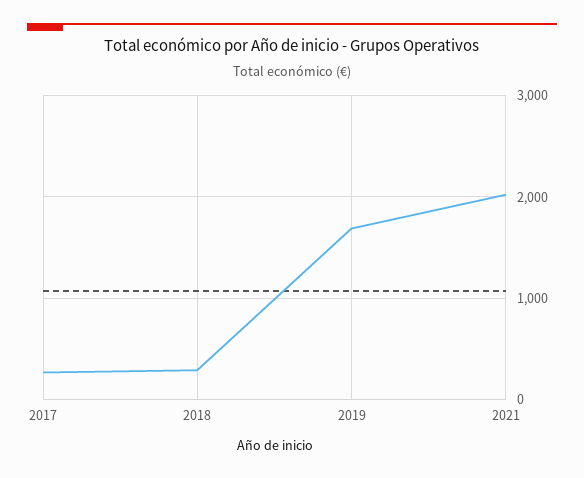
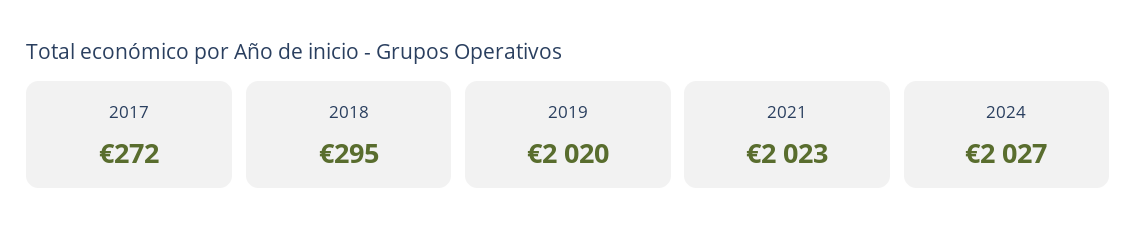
2019: 1700 -> 2020
2024: none -> 2027

